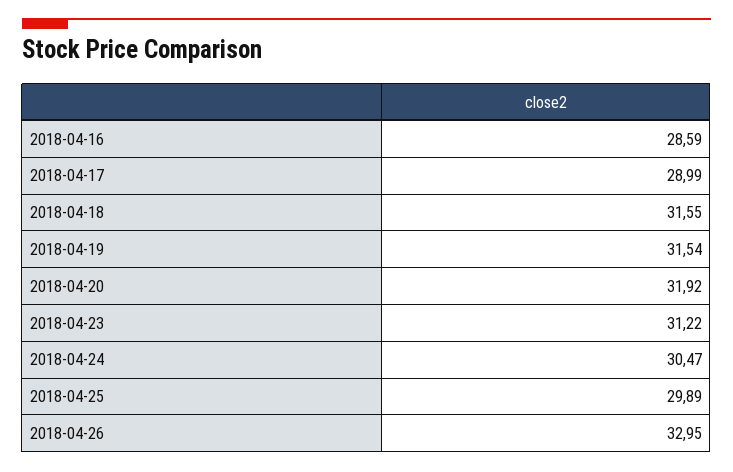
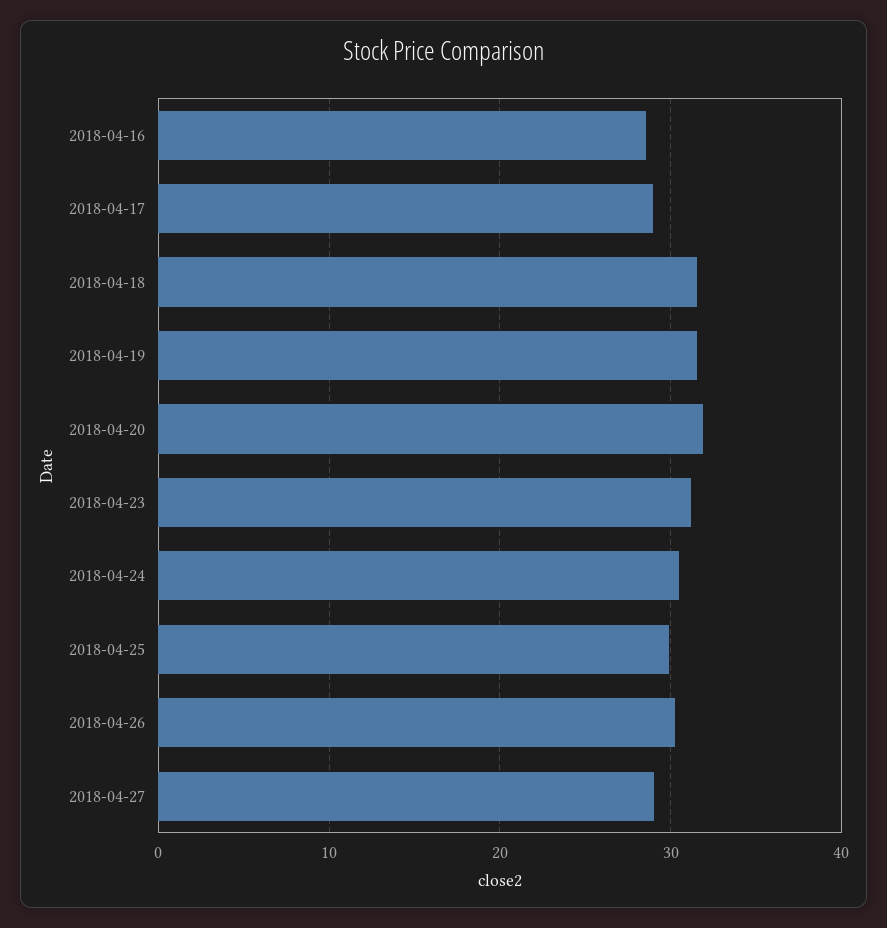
2018-04-26: 32.95 -> 30
2018-04-27: none -> 29

